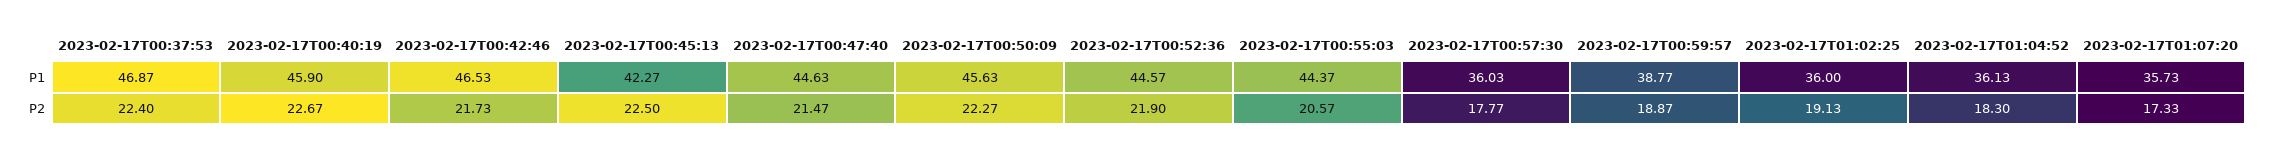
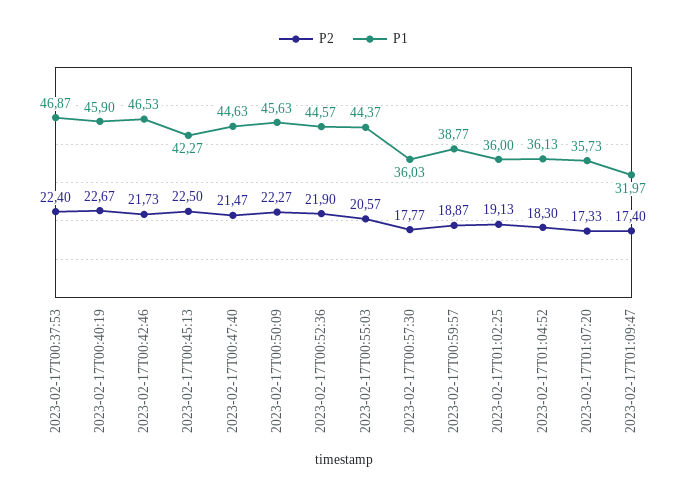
P2, 2023-02-17T01:09:47: none -> 17.4
P1, 2023-02-17T01:09:47: none -> 31.97

